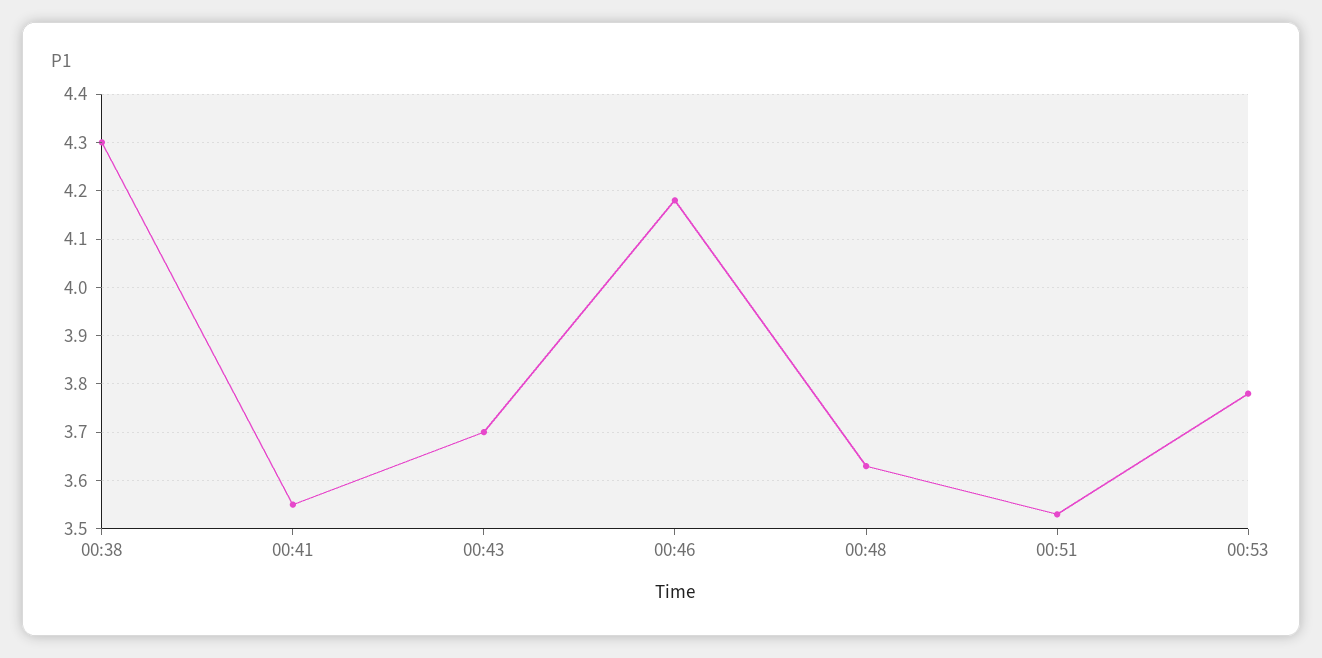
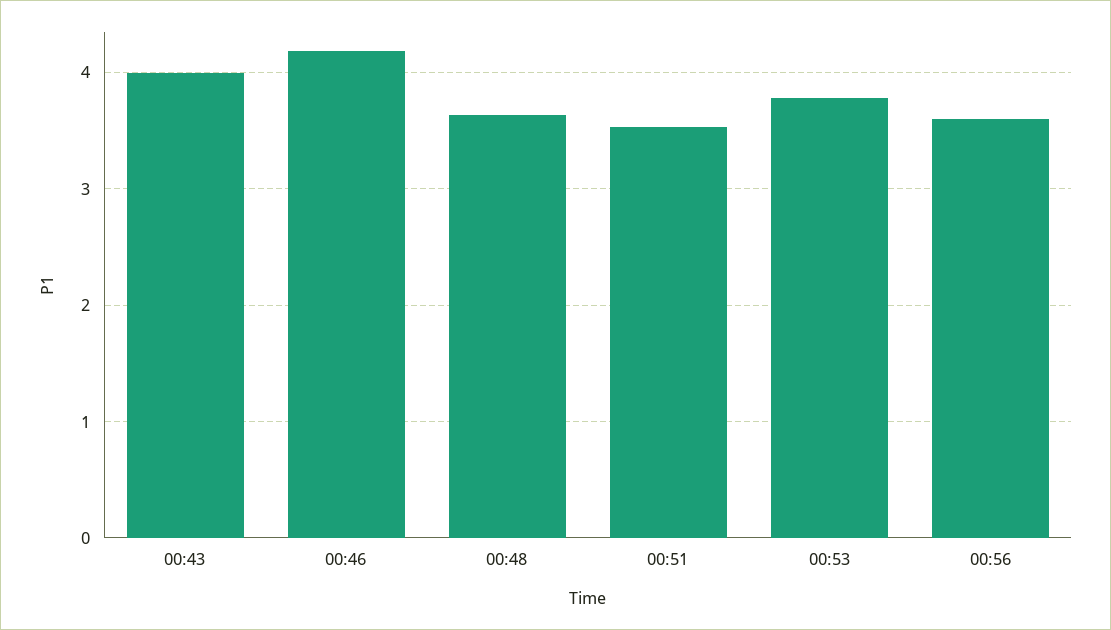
00:38: 4.3 -> none
00:41: 3.55 -> none
00:43: 3.7 -> 4
00:56: none -> 3.6

